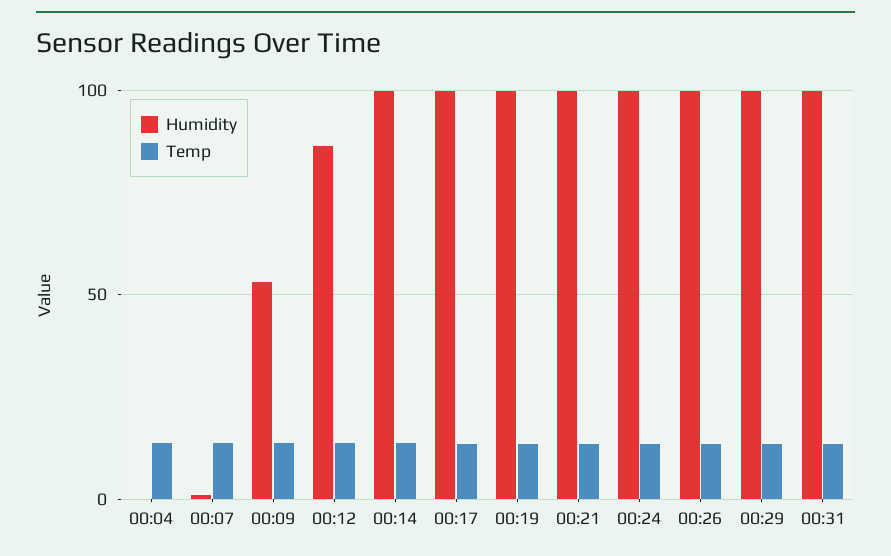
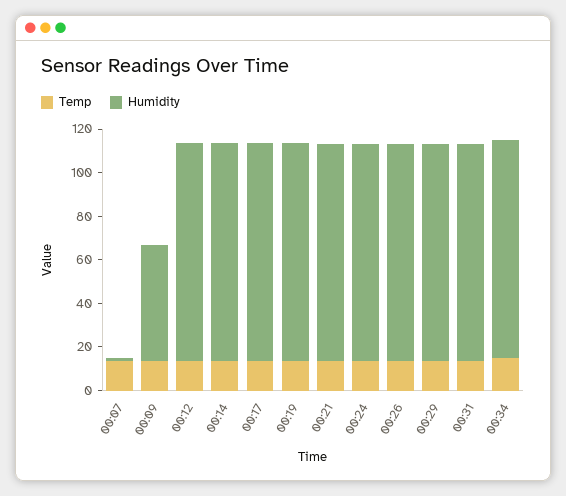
Humidity, 00:04: 0 -> none
Temp, 00:04: 15 -> none
Humidity, 00:12: 85 -> 100
Temp, 00:34: none -> 15
Humidity, 00:34: none -> 100

